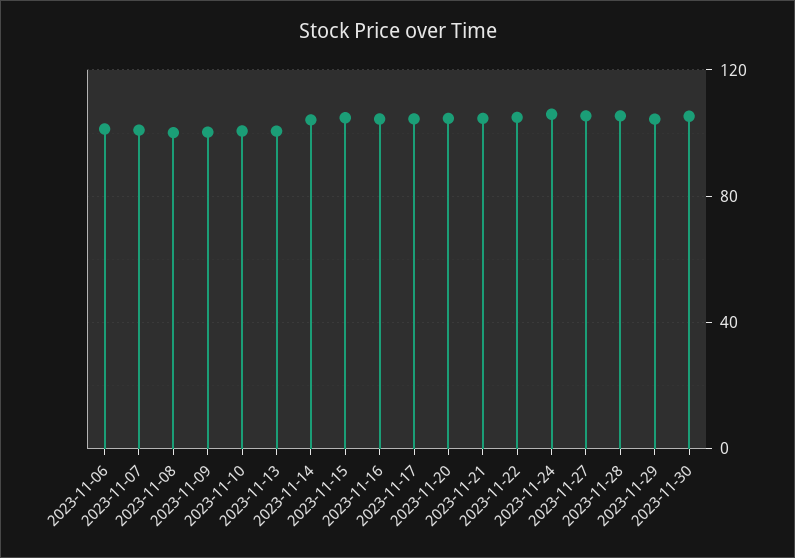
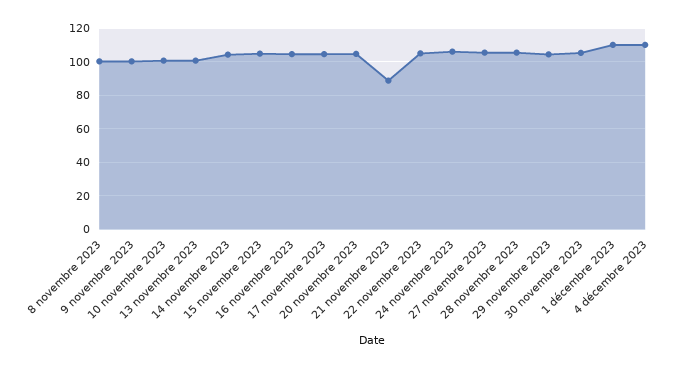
2023-11-06: 100 -> none
2023-11-07: 100 -> none
2023-11-21: 105 -> 90
1 décembre 2023: none -> 110
4 décembre 2023: none -> 110

